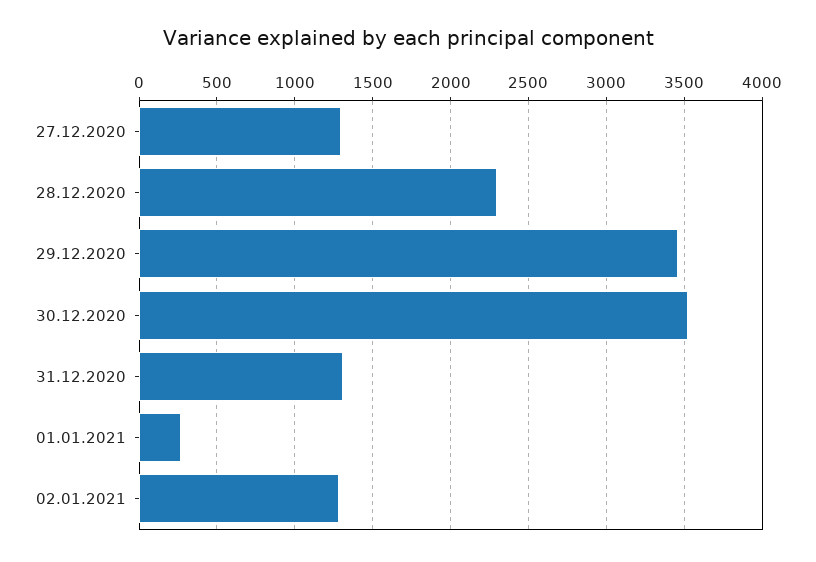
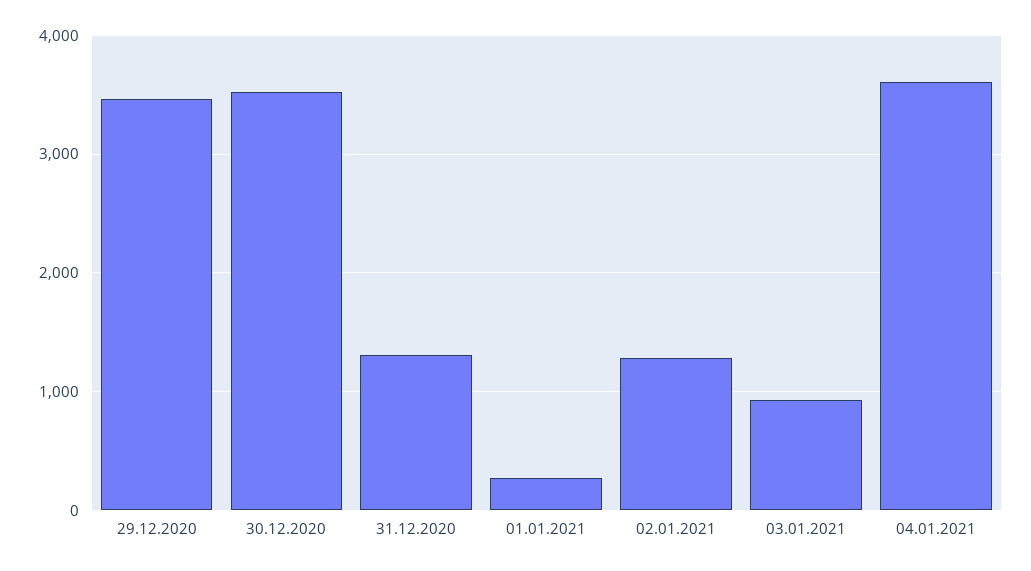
27.12.2020: 1300 -> none
28.12.2020: 2300 -> none
03.01.2021: none -> 900
04.01.2021: none -> 3600

